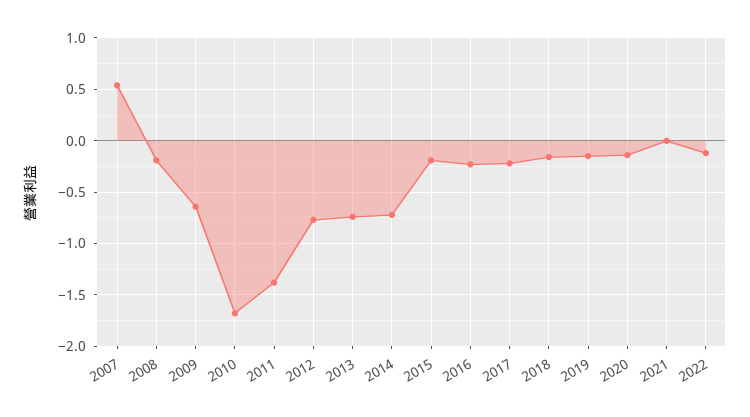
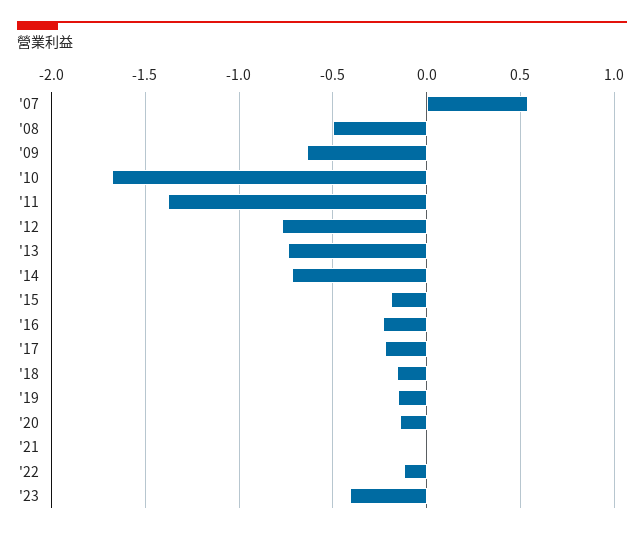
2008: -0.2 -> -0.5
'23: none -> -0.4

